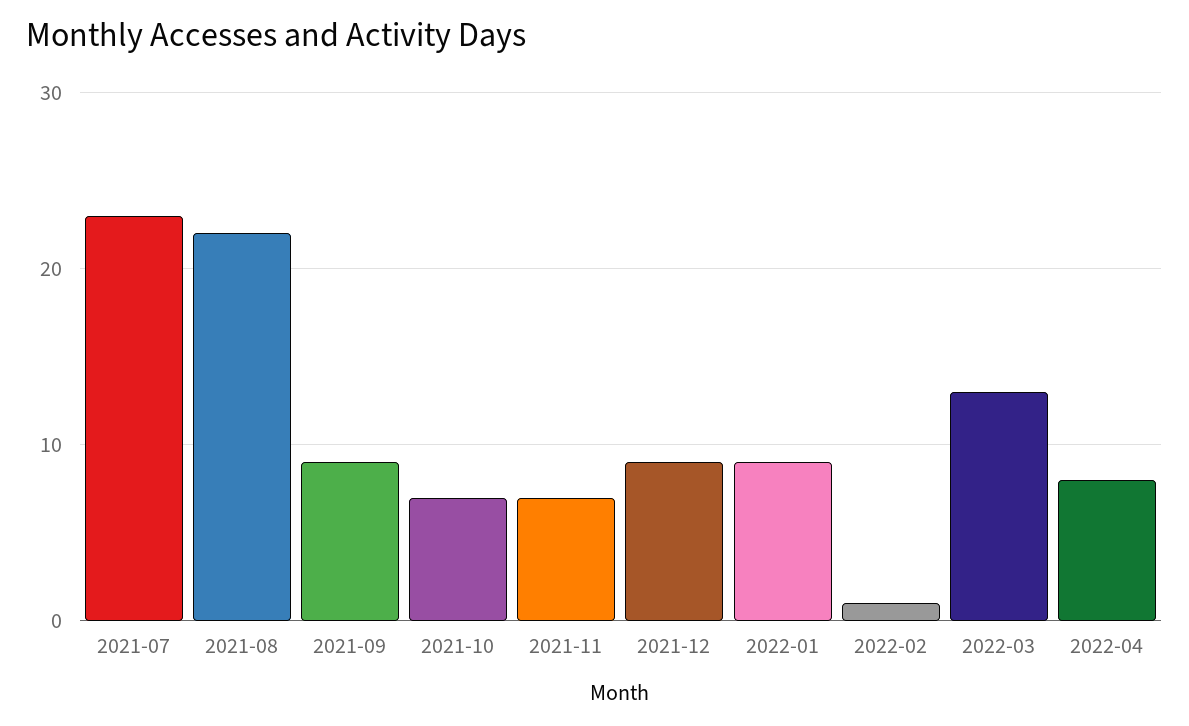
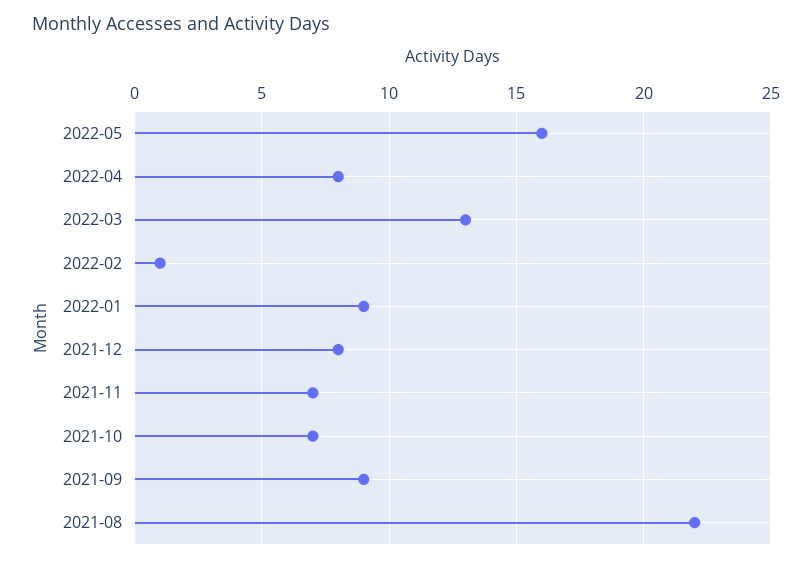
2021-07: 23 -> none
2021-12: 9 -> 8
2022-05: none -> 16

